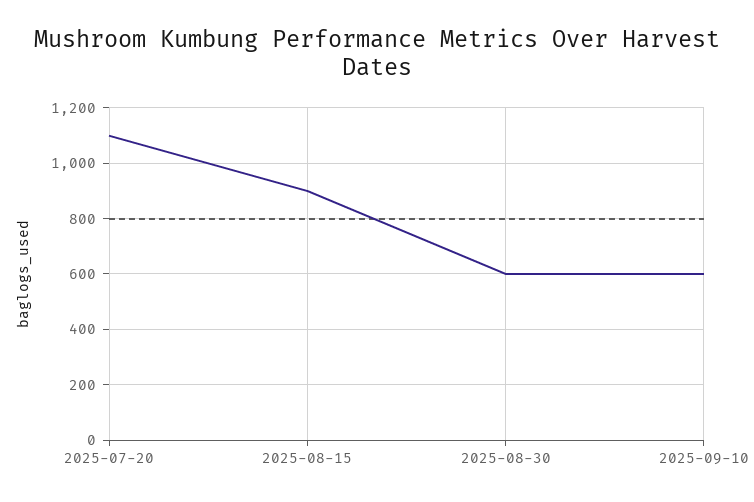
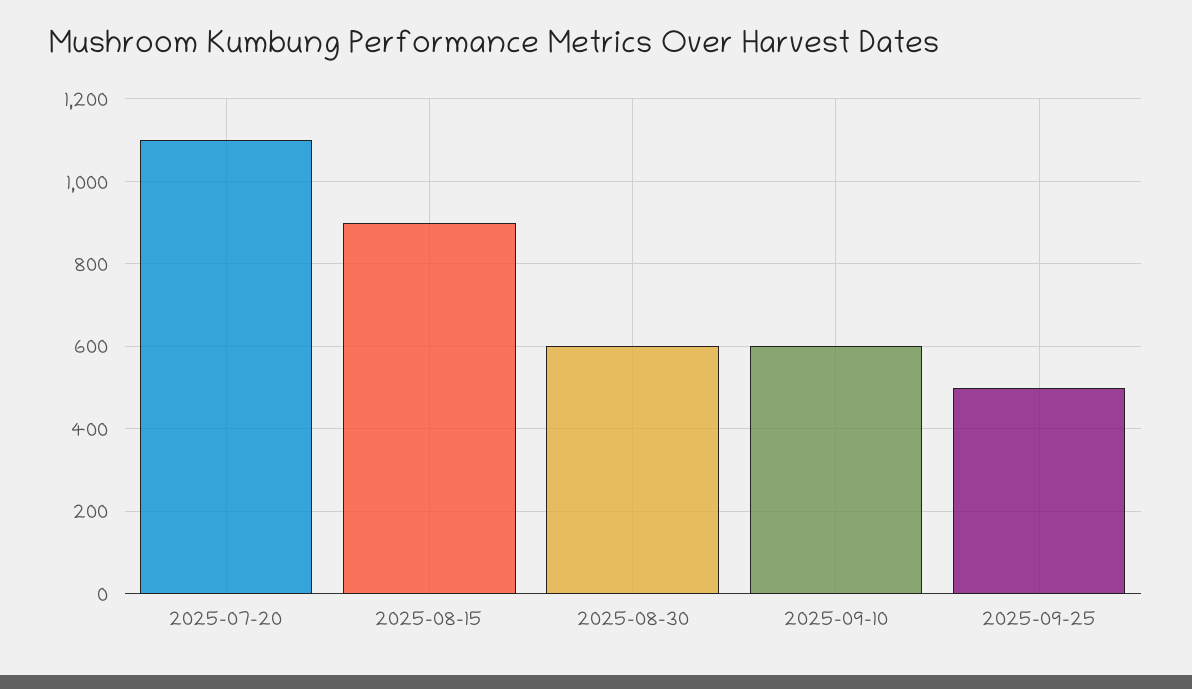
2025-09-25: none -> 500

